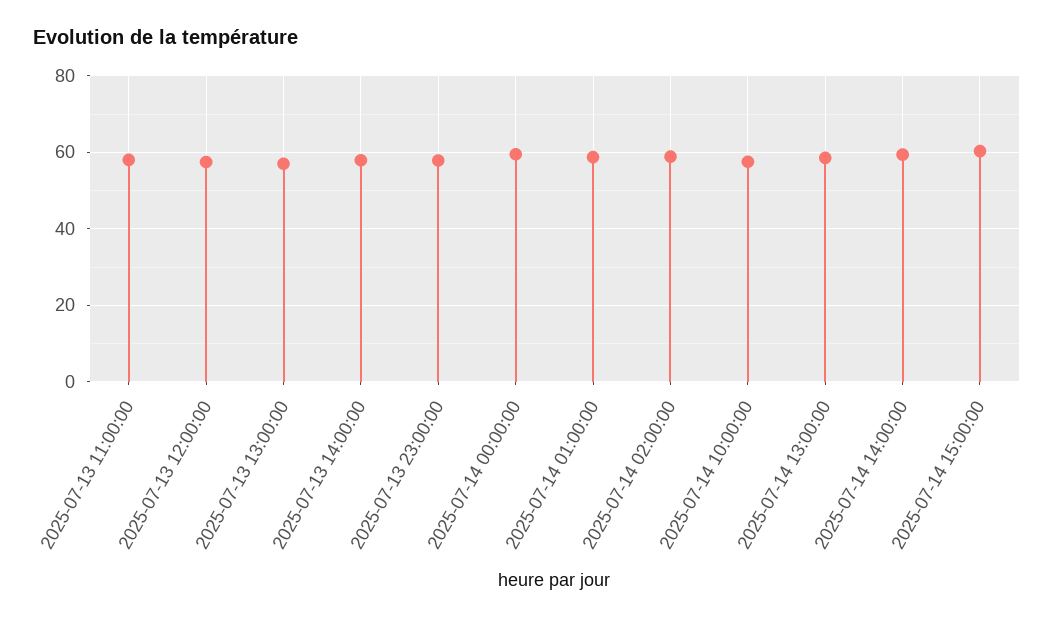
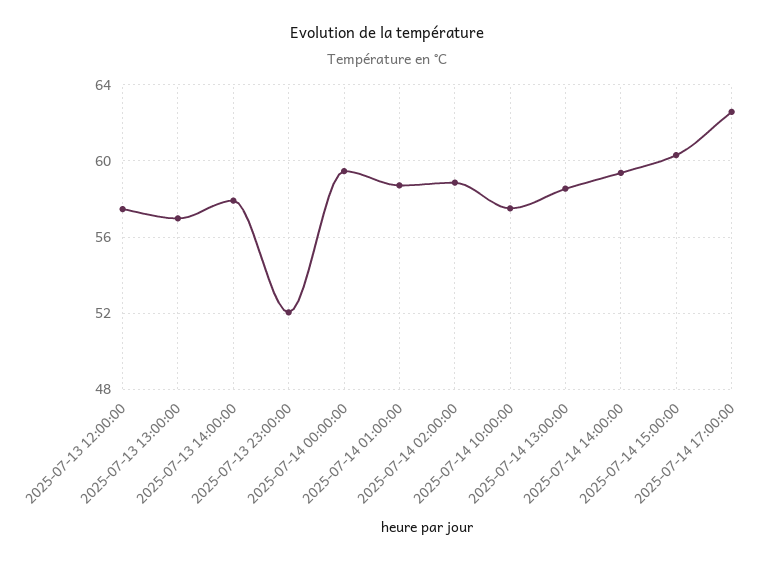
2025-07-13 11:00:00: 58 -> none
2025-07-13 23:00:00: 58 -> 52
2025-07-14 17:00:00: none -> 62.5

